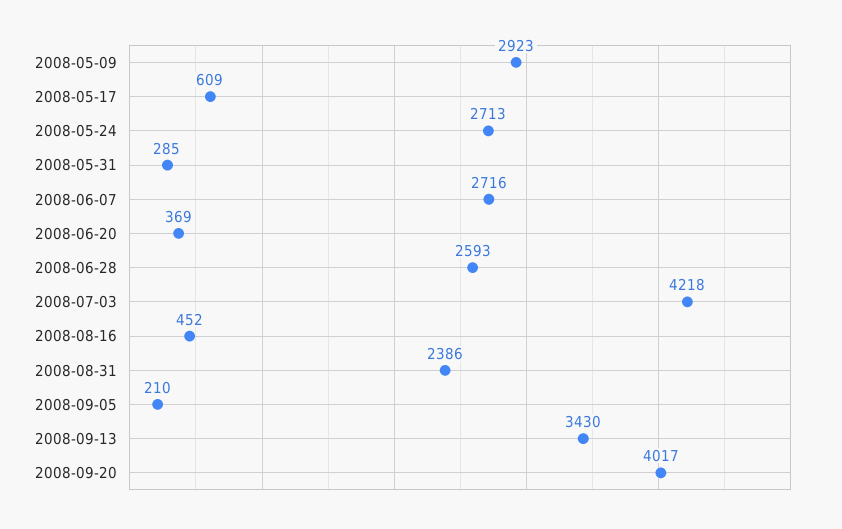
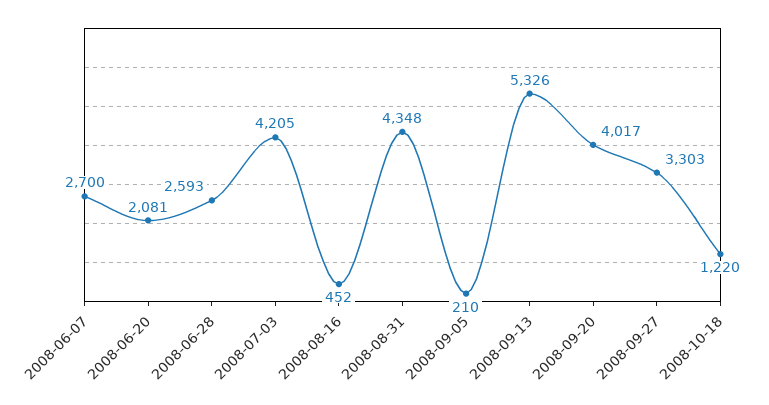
2008-05-09: 2923 -> none
2008-05-17: 609 -> none
2008-05-24: 2713 -> none
2008-05-31: 285 -> none
2008-06-07: 2716 -> 2700
2008-06-20: 369 -> 2081
2008-07-03: 4218 -> 4205
2008-08-31: 2386 -> 4348
2008-09-13: 3430 -> 5326
2008-09-27: none -> 3303
2008-10-18: none -> 1220

